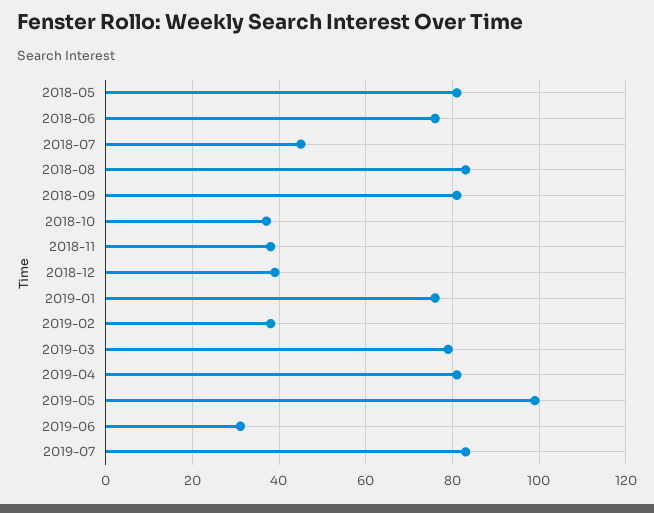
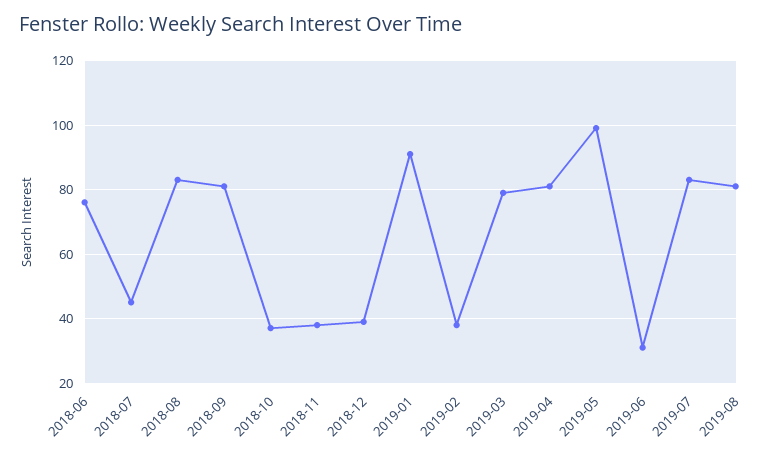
2018-05: 80 -> none
2019-01: 75 -> 90
2019-08: none -> 80

